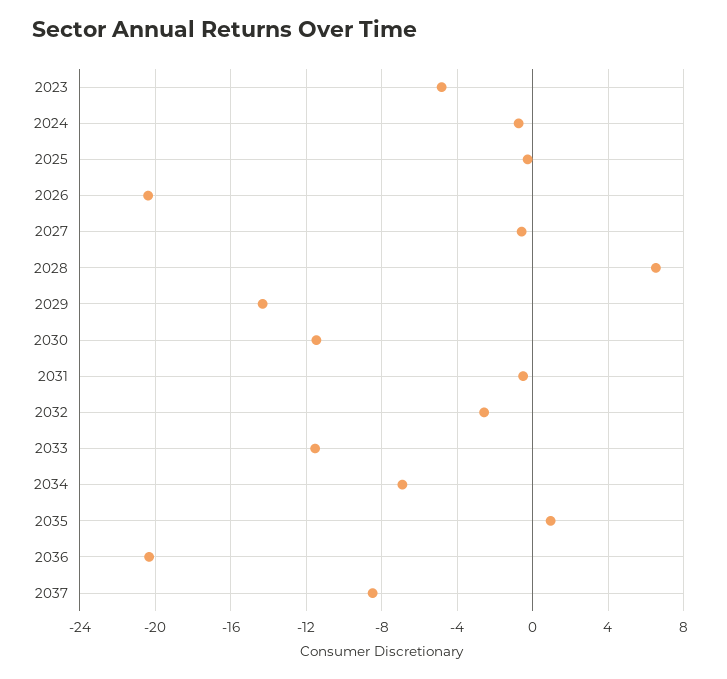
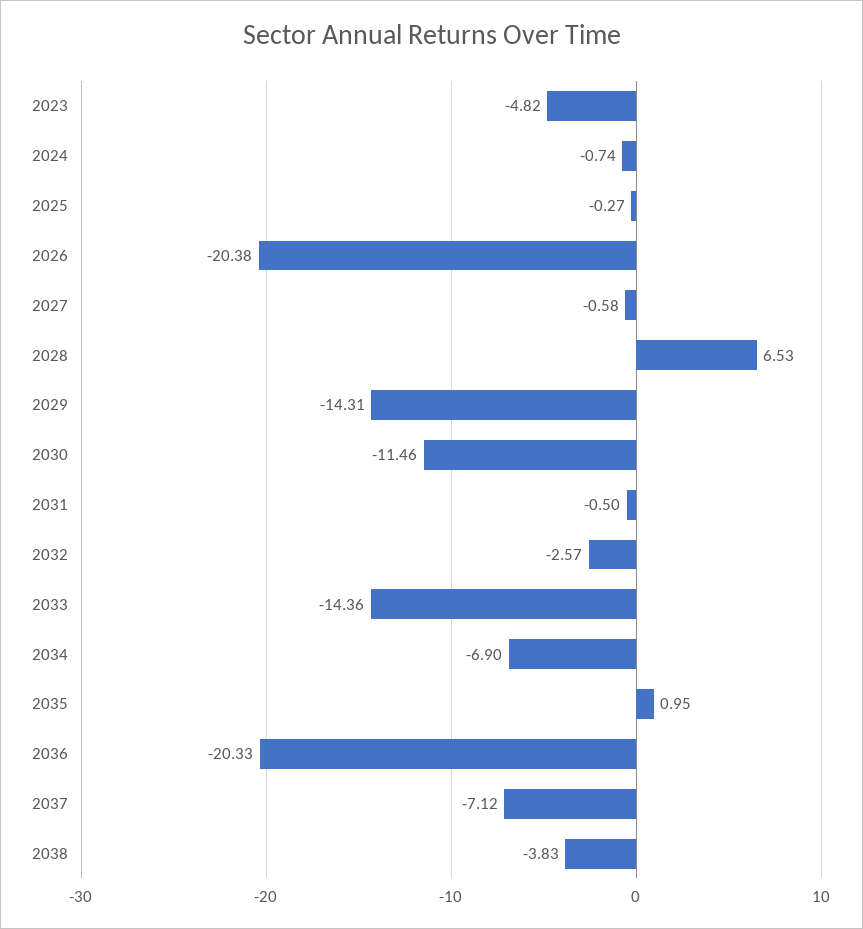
2033: -11.5 -> -14.36
2037: -8.5 -> -7.12
2038: none -> -3.83

